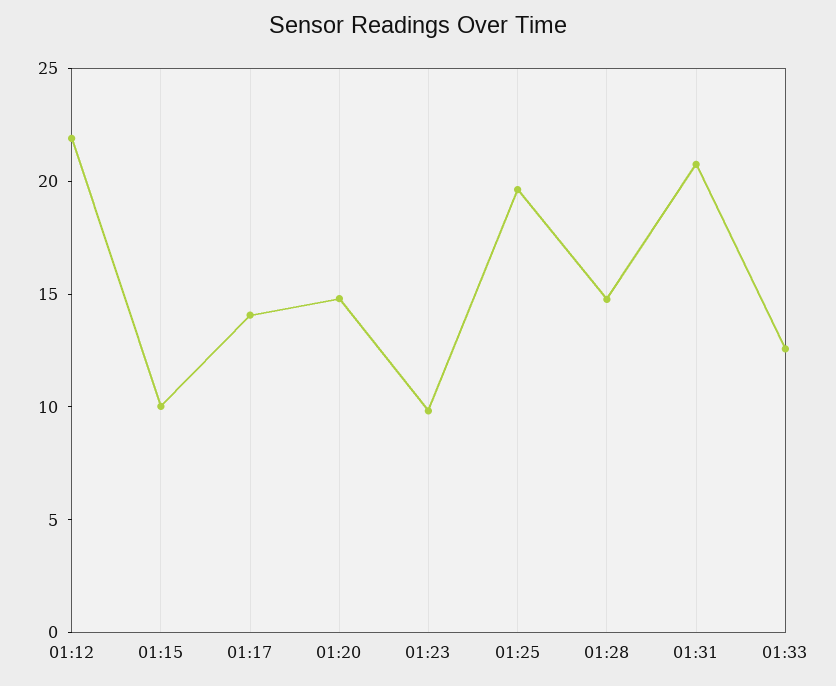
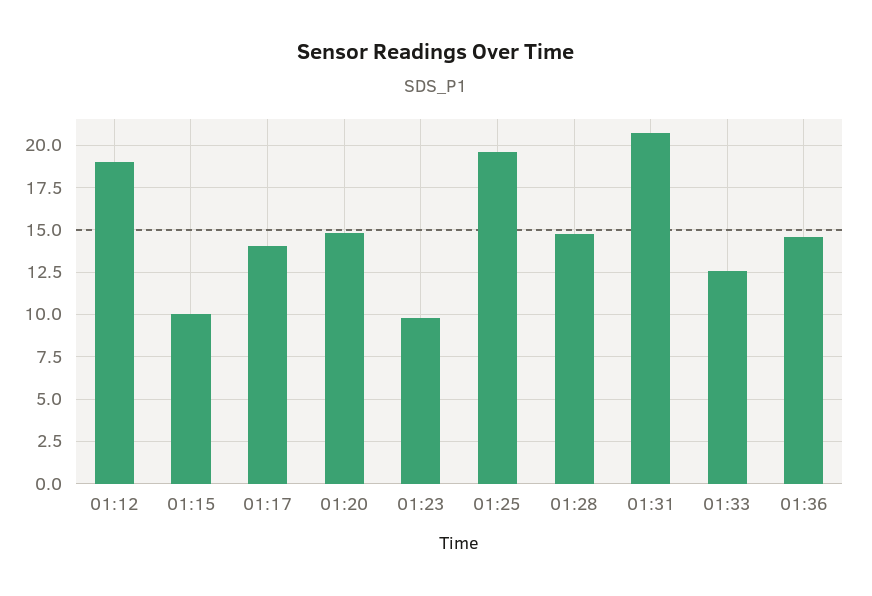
01:12: 22 -> 19
01:36: none -> 14.5

